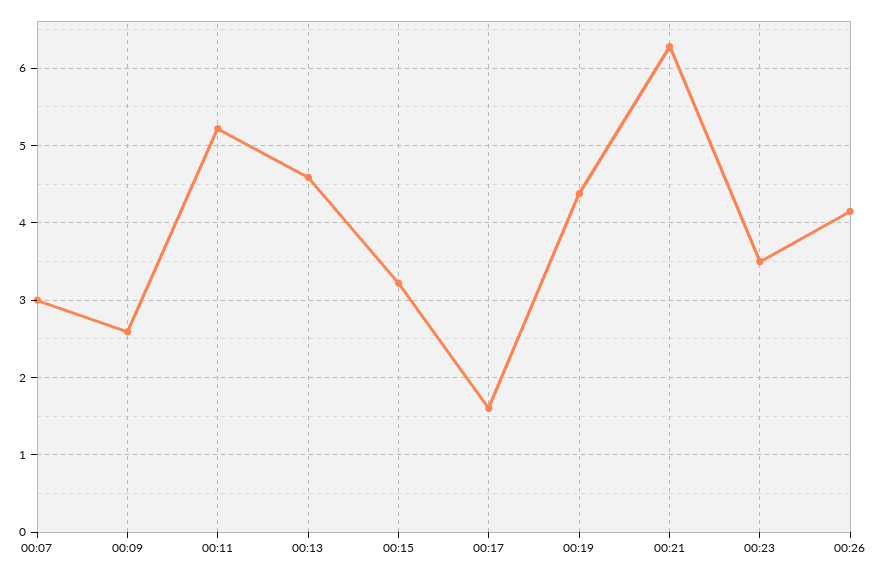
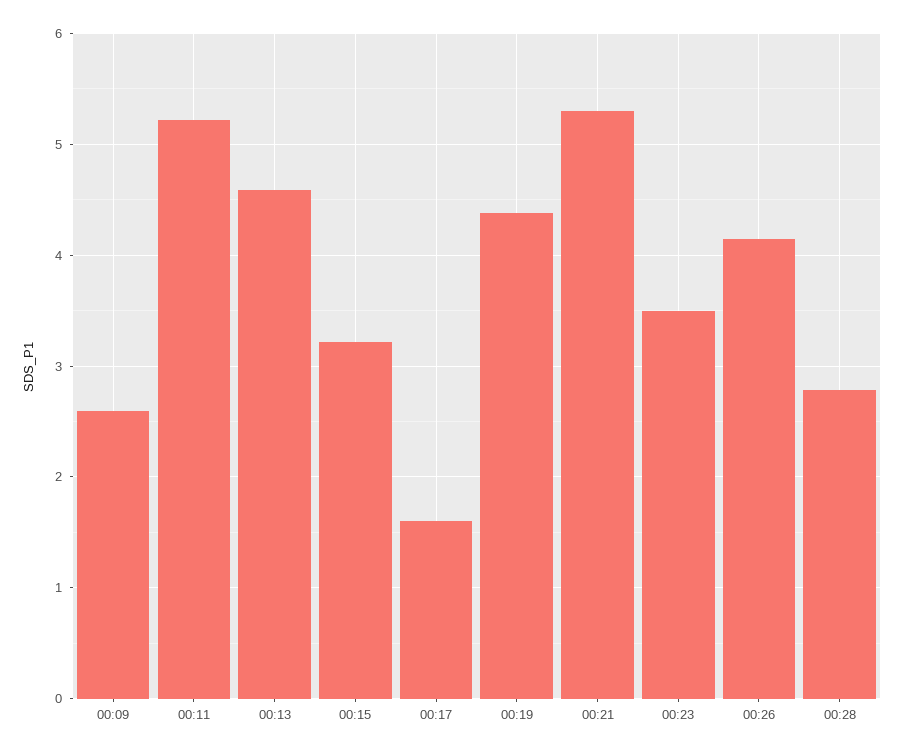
00:07: 3 -> none
00:21: 6.3 -> 5.3
00:28: none -> 2.8

